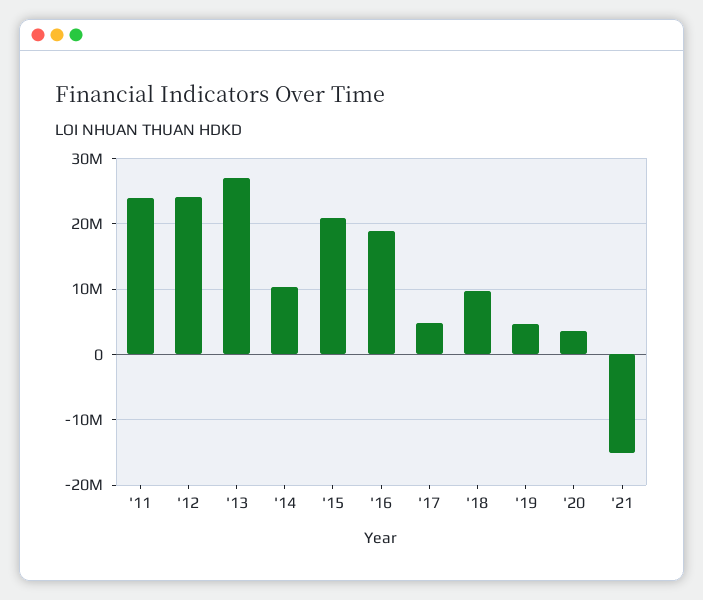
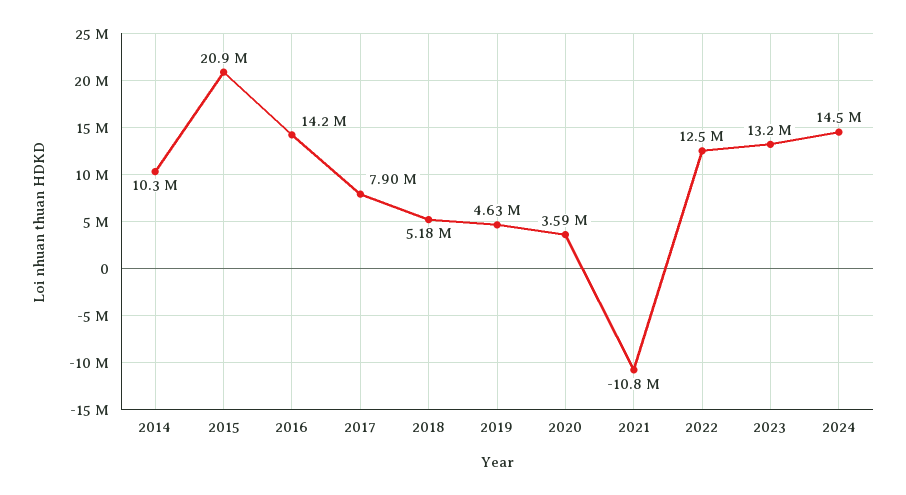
'11: 24000000 -> none
'12: 24000000 -> none
'13: 27000000 -> none
'16: 19000000 -> 14200000
'17: 5000000 -> 7900000
'18: 10000000 -> 5180000
'21: -15000000 -> -10800000
2022: none -> 12500000
2023: none -> 13200000
2024: none -> 14500000

